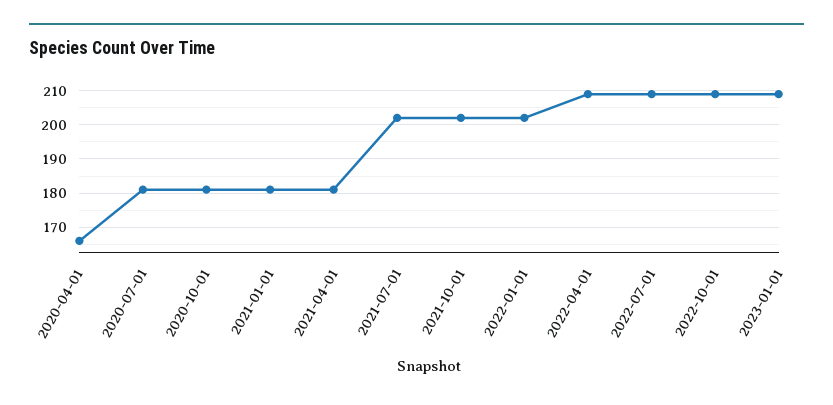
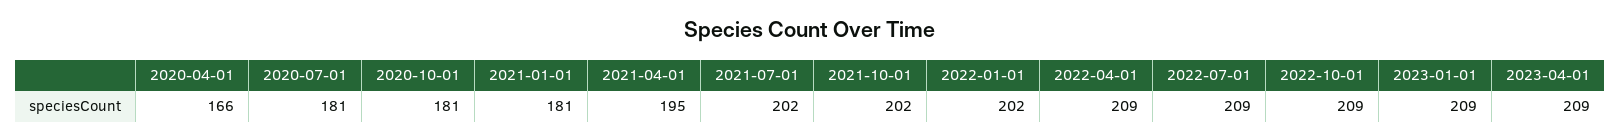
2021-04-01: 180 -> 195
2023-04-01: none -> 209

